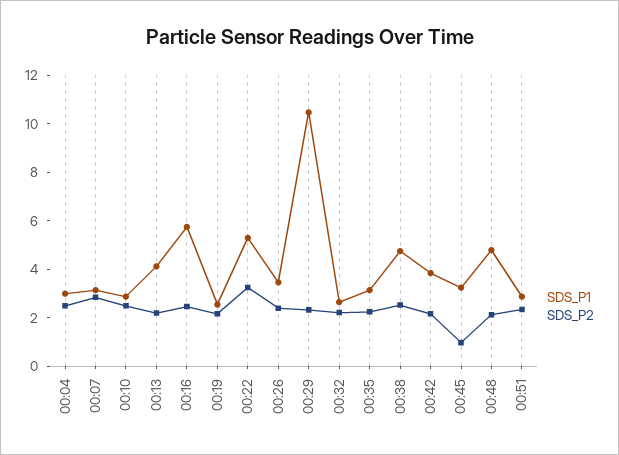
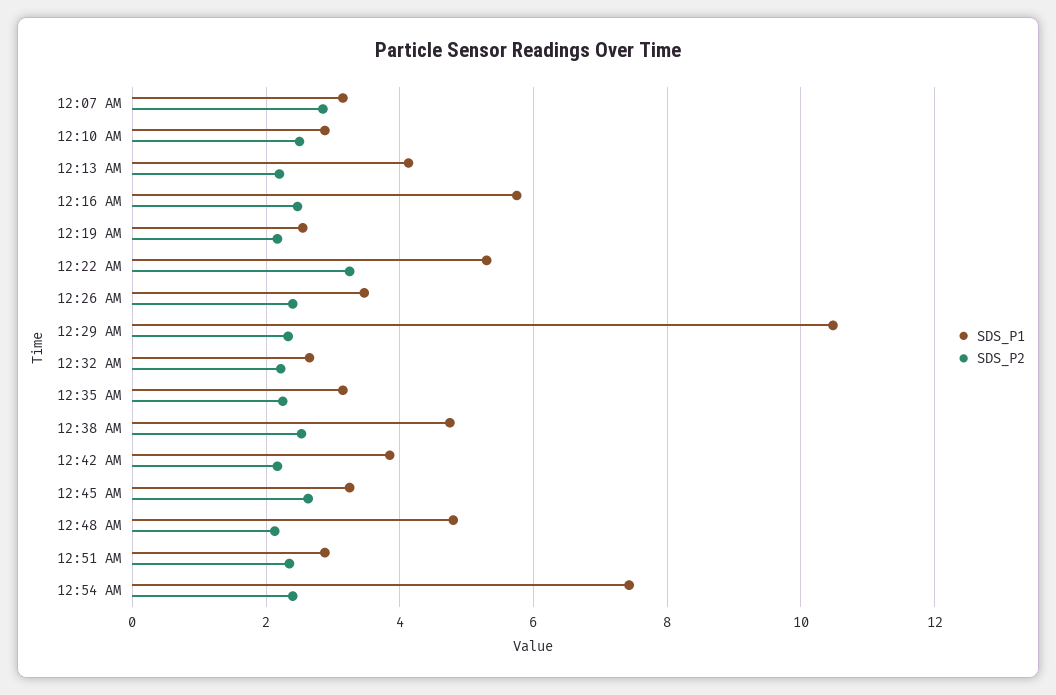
SDS_P1, 00:04: 3 -> none
SDS_P2, 00:04: 2.5 -> none
SDS_P2, 00:45: 1 -> 2.6
SDS_P1, 12:54 AM: none -> 7.4
SDS_P2, 12:54 AM: none -> 2.4

